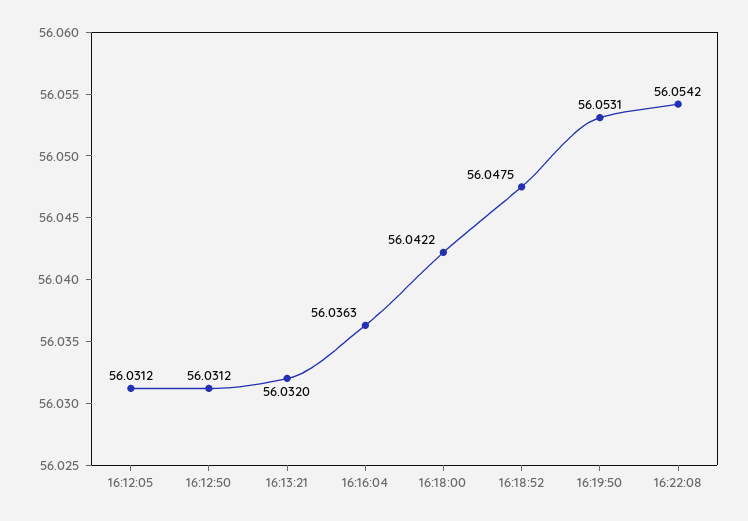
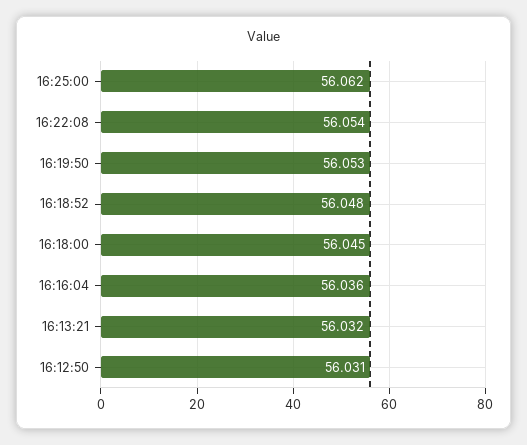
16:12:05: 56.0312 -> none
16:18:00: 56.0422 -> 56.045
16:25:00: none -> 56.062

